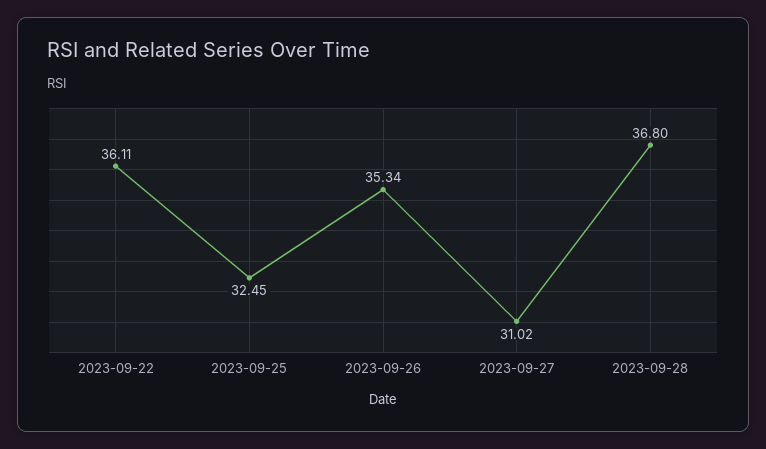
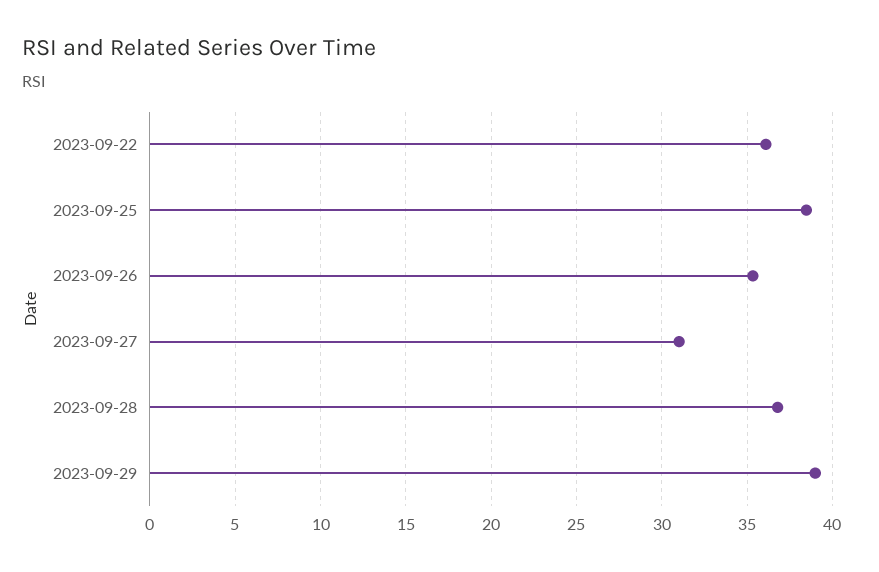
2023-09-25: 32.45 -> 38.5
2023-09-29: none -> 39

